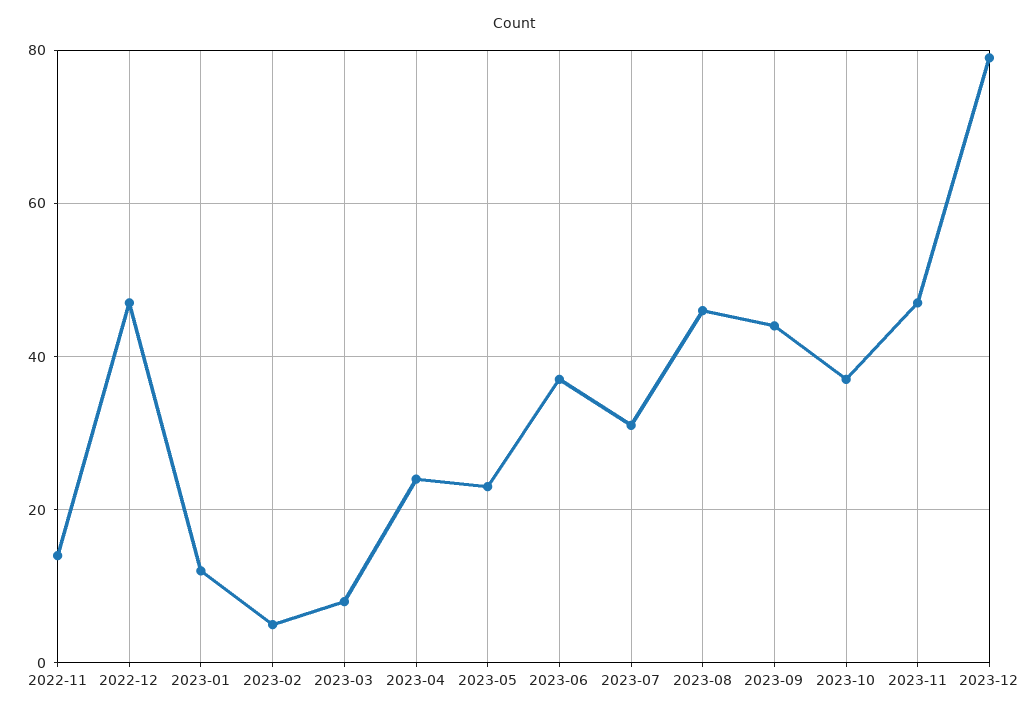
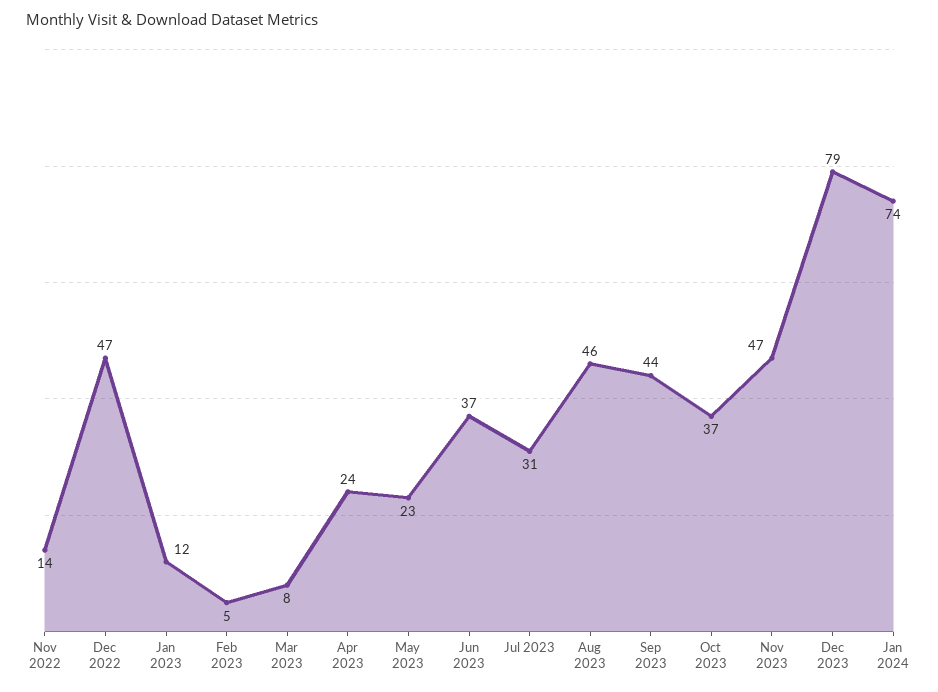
Jan 2024: none -> 74

